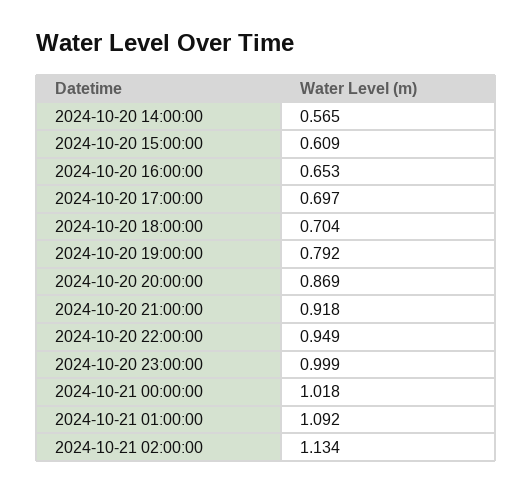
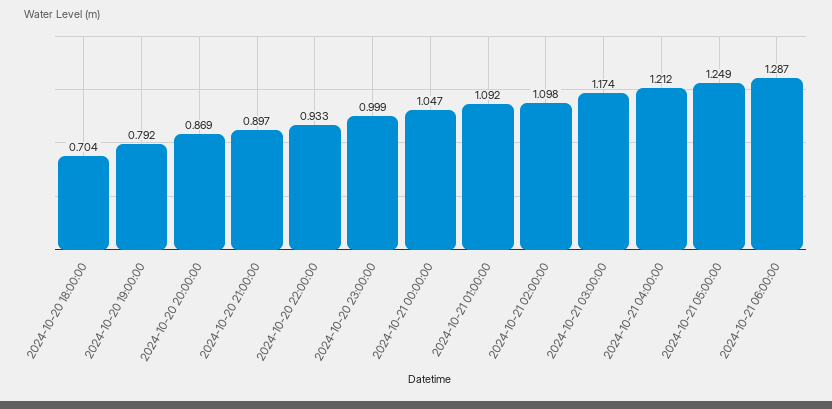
2024-10-20 14:00:00: 0.565 -> none
2024-10-20 15:00:00: 0.609 -> none
2024-10-20 16:00:00: 0.653 -> none
2024-10-20 17:00:00: 0.697 -> none
2024-10-20 21:00:00: 0.918 -> 0.897
2024-10-20 22:00:00: 0.949 -> 0.933
2024-10-21 00:00:00: 1.018 -> 1.047
2024-10-21 02:00:00: 1.134 -> 1.098
2024-10-21 03:00:00: none -> 1.174
2024-10-21 04:00:00: none -> 1.212
2024-10-21 05:00:00: none -> 1.249
2024-10-21 06:00:00: none -> 1.287

